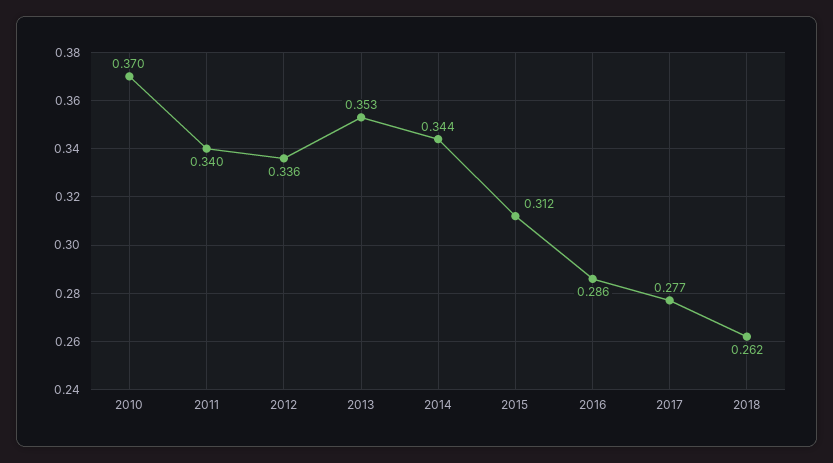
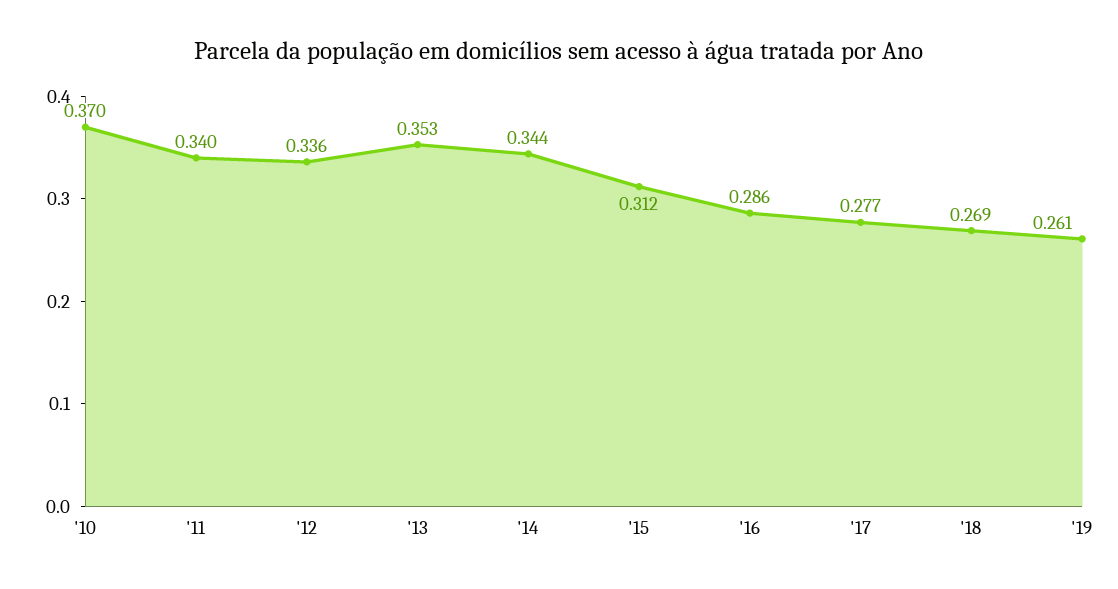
2018: 0.262 -> 0.269
'19: none -> 0.261

